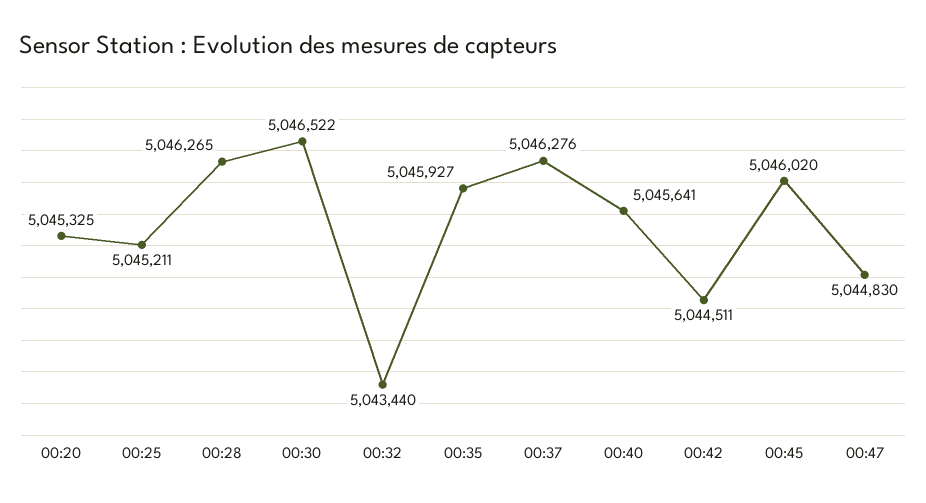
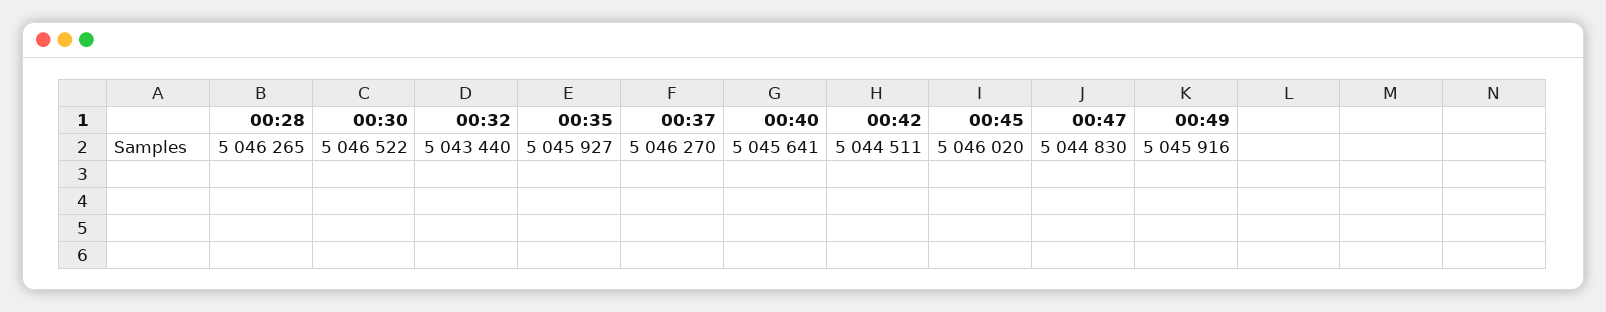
00:20: 5045325 -> none
00:25: 5045211 -> none
00:37: 5046276 -> 5046270
00:49: none -> 5045916

